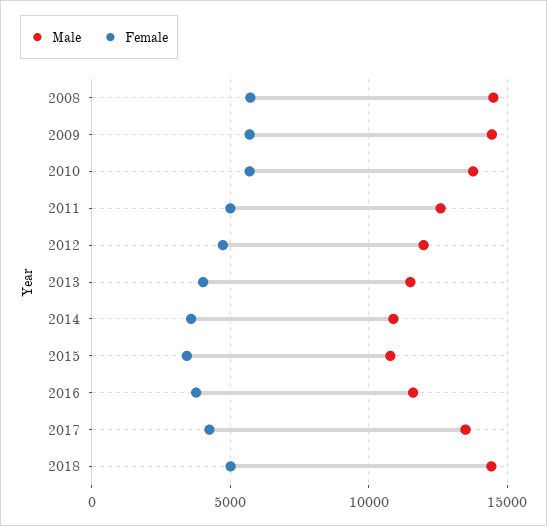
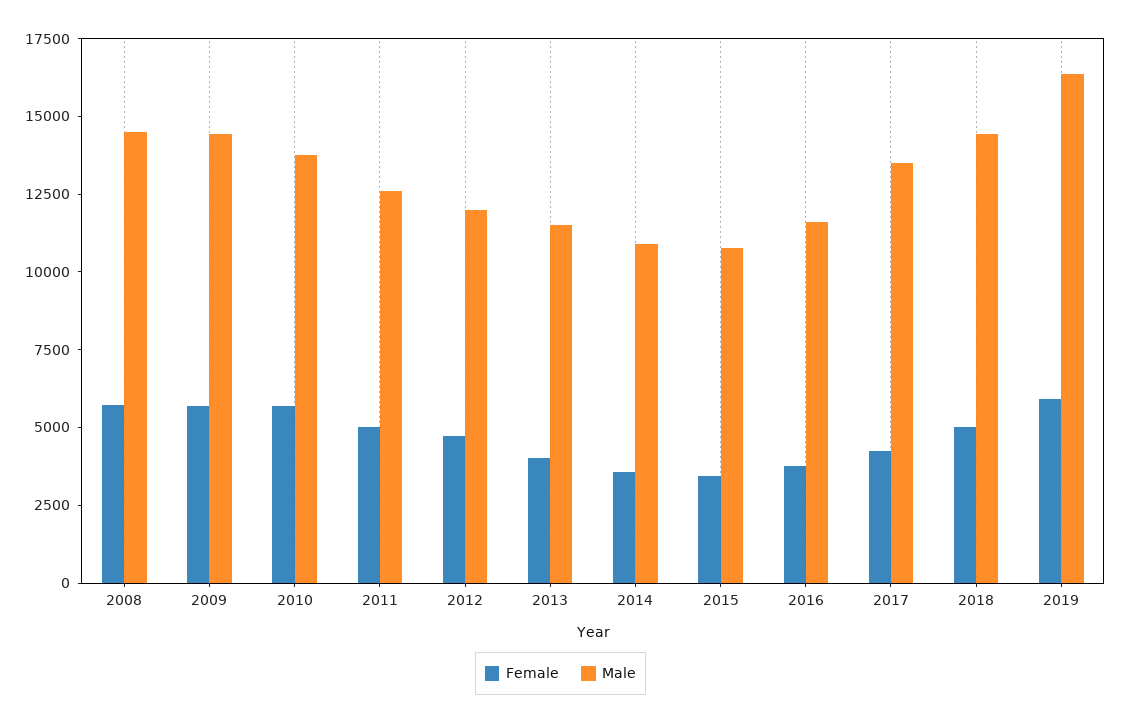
Female, 2019: none -> 6000
Male, 2019: none -> 16500

